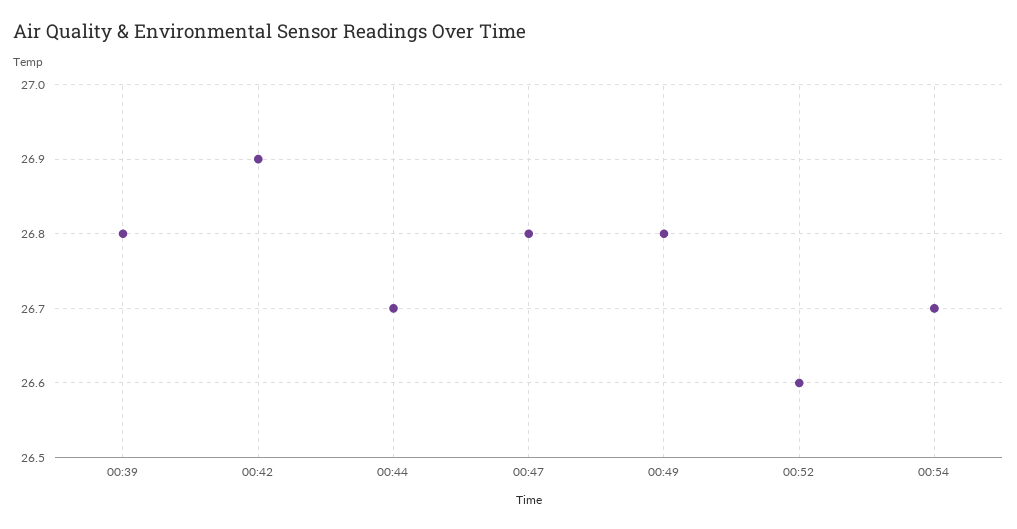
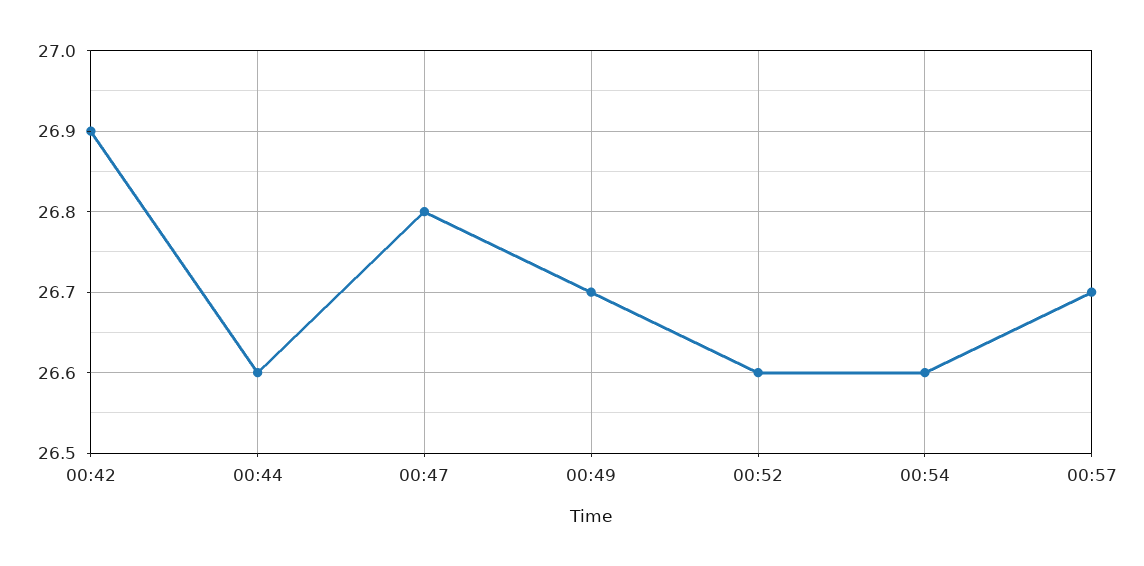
00:39: 26.8 -> none
00:44: 26.7 -> 26.6
00:49: 26.8 -> 26.7
00:54: 26.7 -> 26.6
00:57: none -> 26.7

